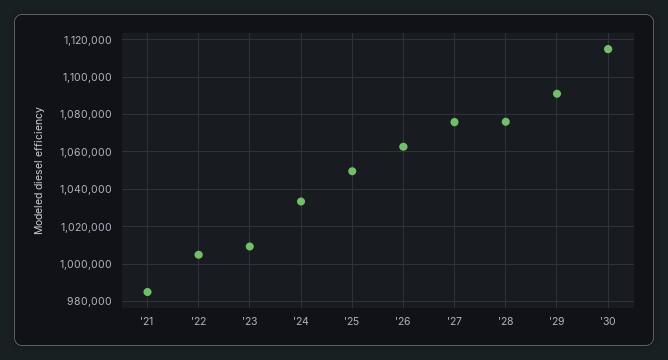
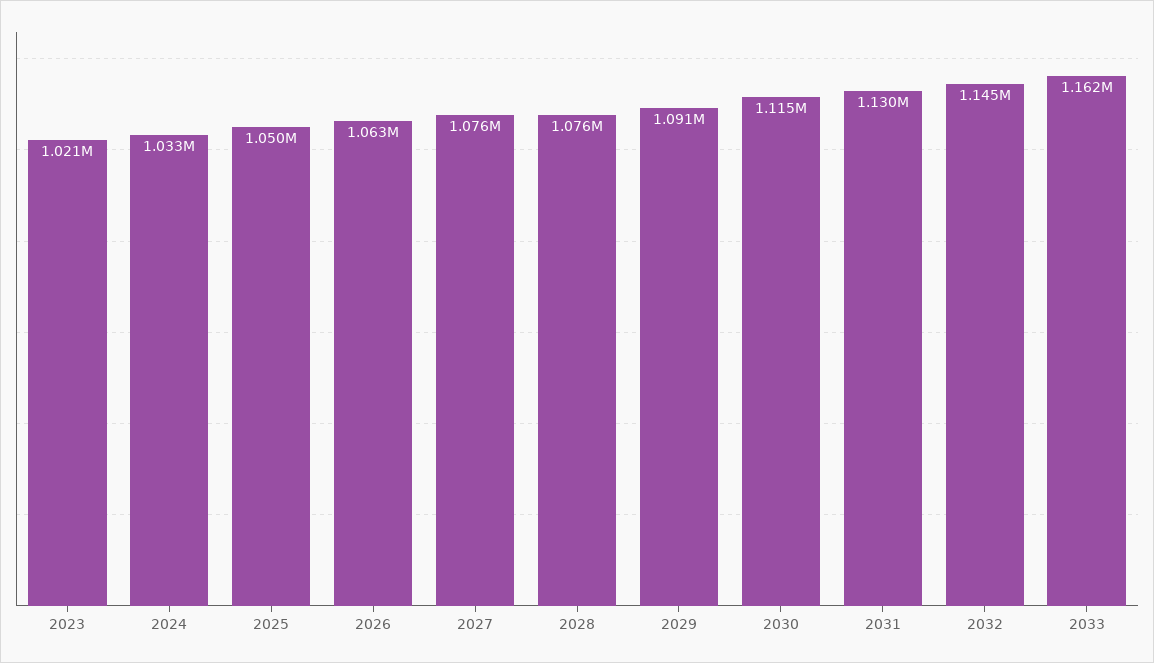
'21: 985000 -> none
'22: 1005000 -> none
'23: 1010000 -> 1021000
2031: none -> 1130000
2032: none -> 1145000
2033: none -> 1162000

